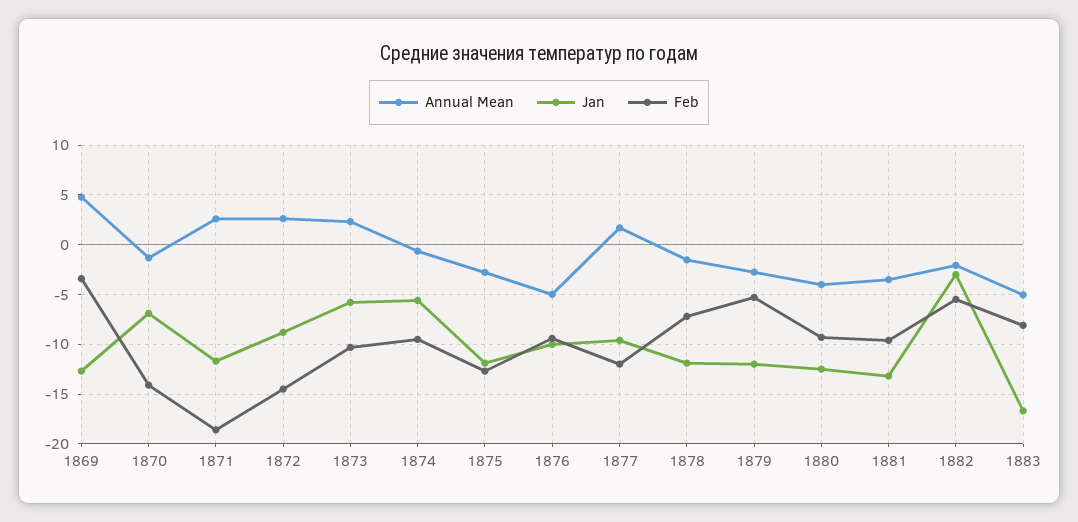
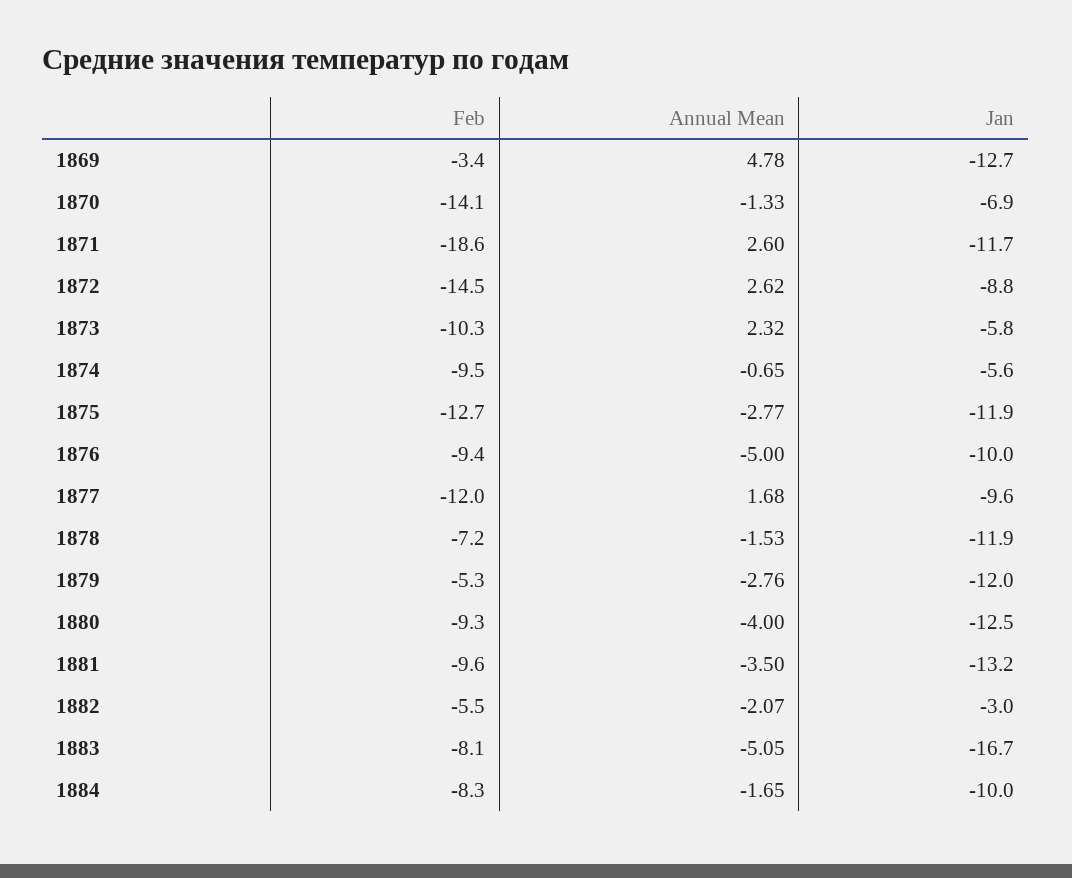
Feb, 1884: none -> -8.3
Annual Mean, 1884: none -> -1.65
Jan, 1884: none -> -10

